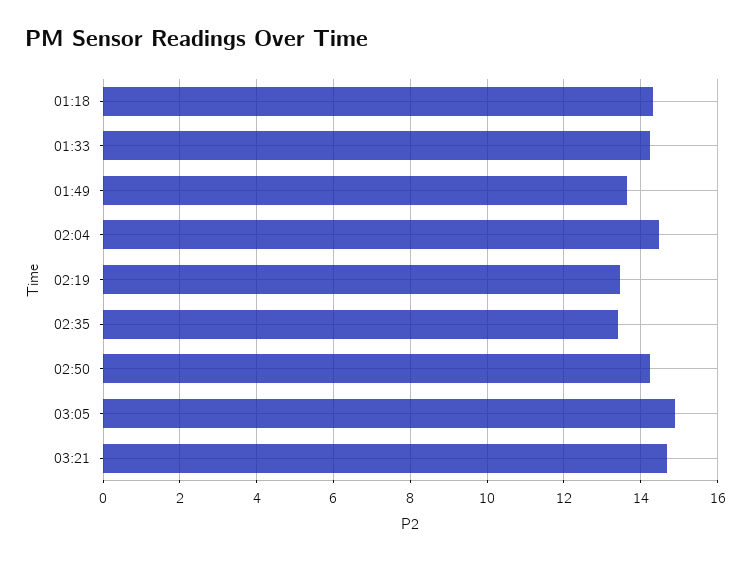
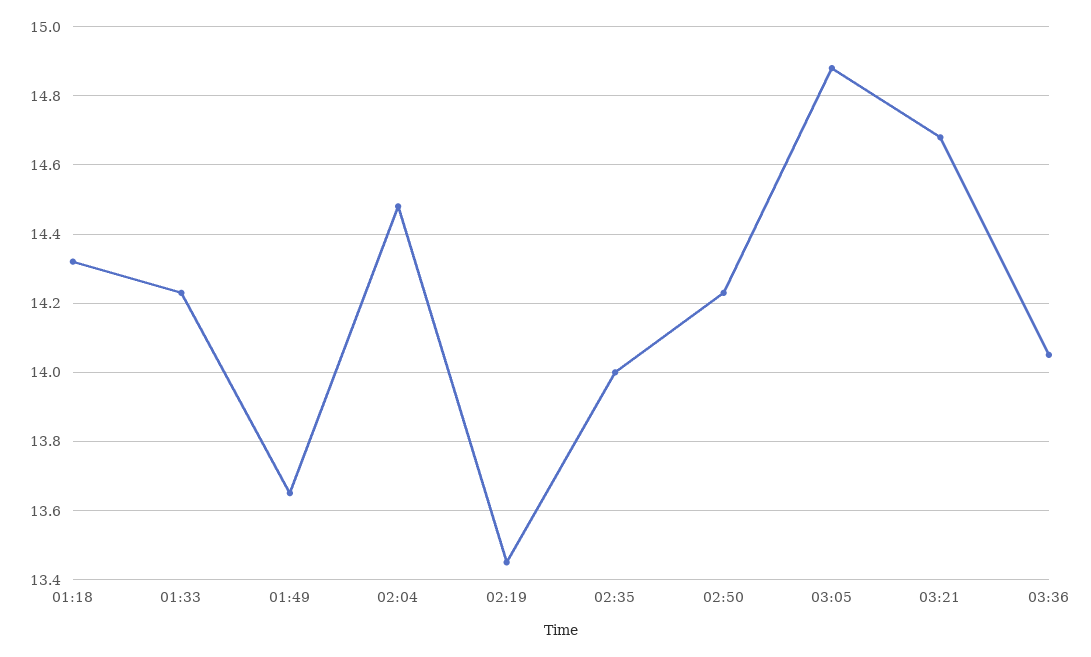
02:35: 13.4 -> 14
03:36: none -> 14.05

